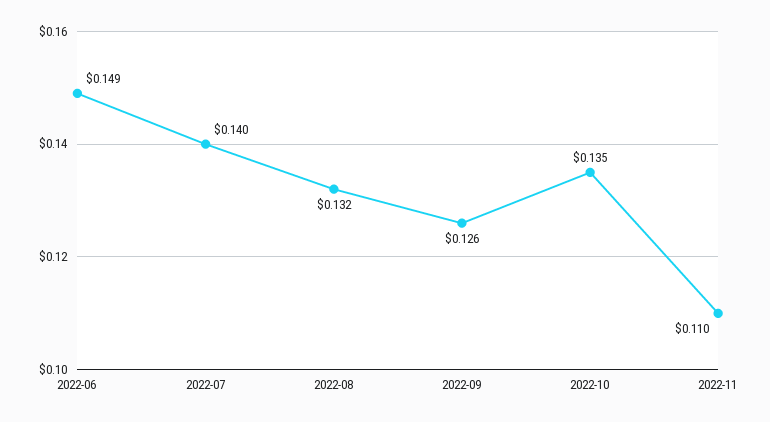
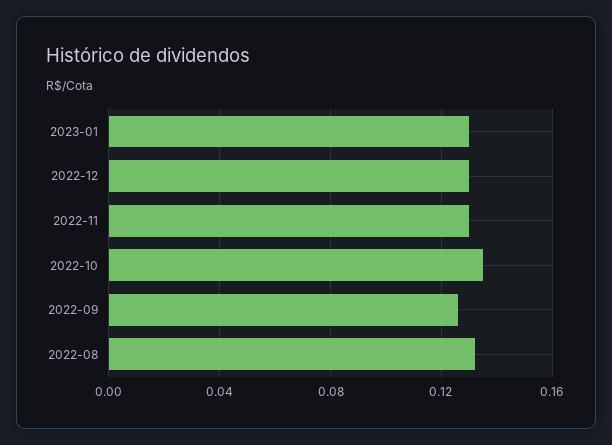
2022-06: 0.149 -> none
2022-07: 0.14 -> none
2022-11: 0.11 -> 0.13
2023-01: none -> 0.13
2022-12: none -> 0.13

